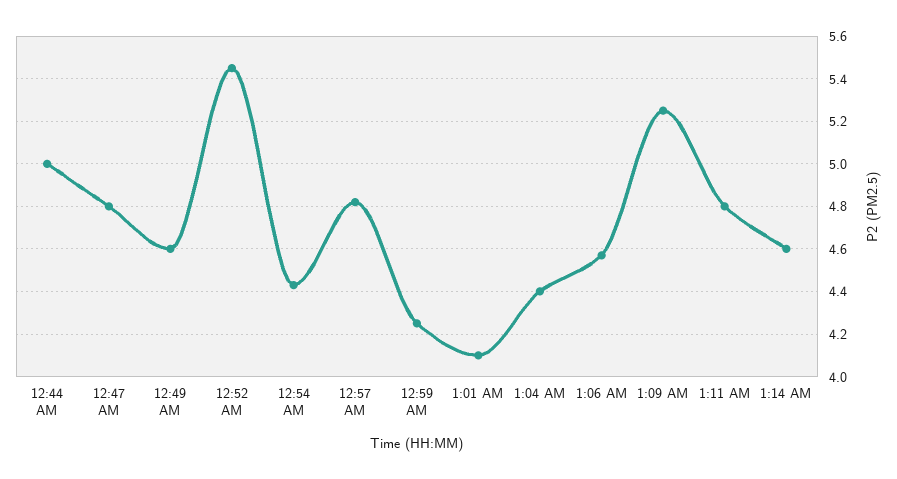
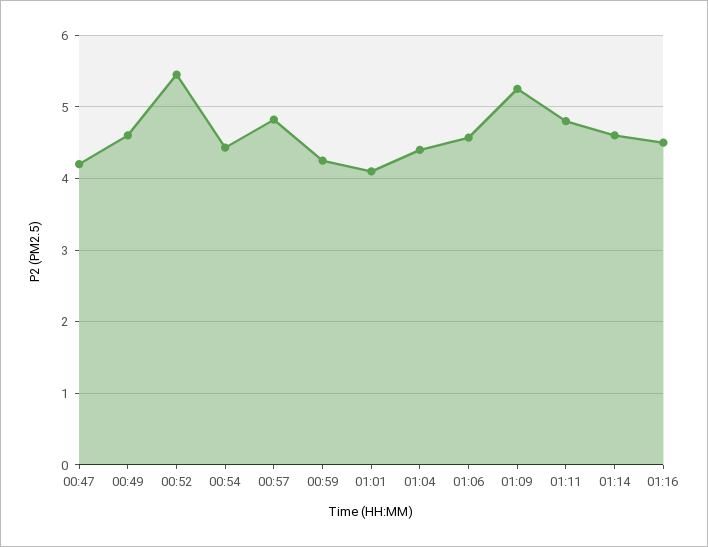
12:44 AM: 5 -> none
12:47 AM: 4.8 -> 4.2
01:16: none -> 4.5

